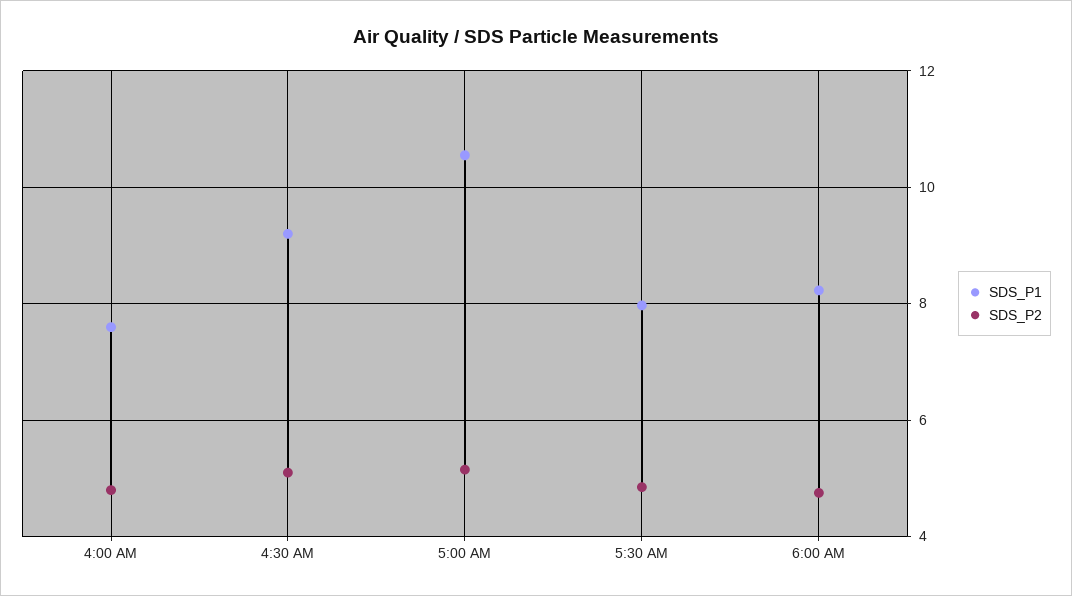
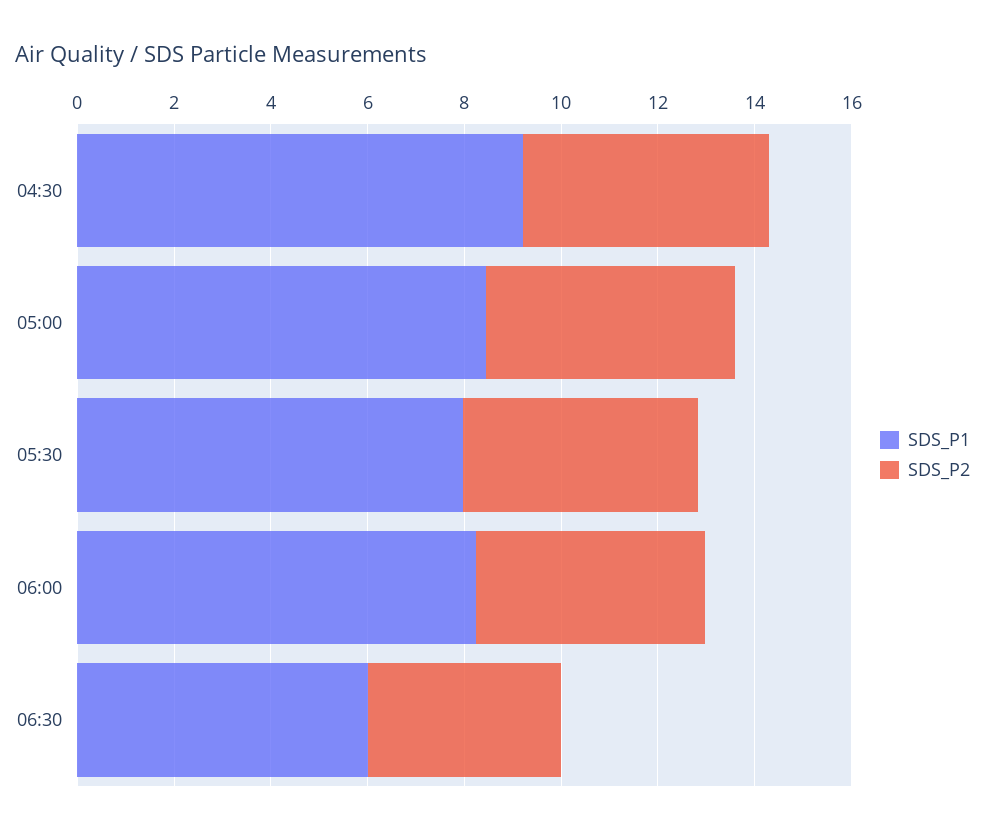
SDS_P1, 4:00 AM: 7.6 -> none
SDS_P2, 4:00 AM: 4.8 -> none
SDS_P1, 5:00 AM: 10.6 -> 8.5
SDS_P1, 06:30: none -> 6
SDS_P2, 06:30: none -> 4

